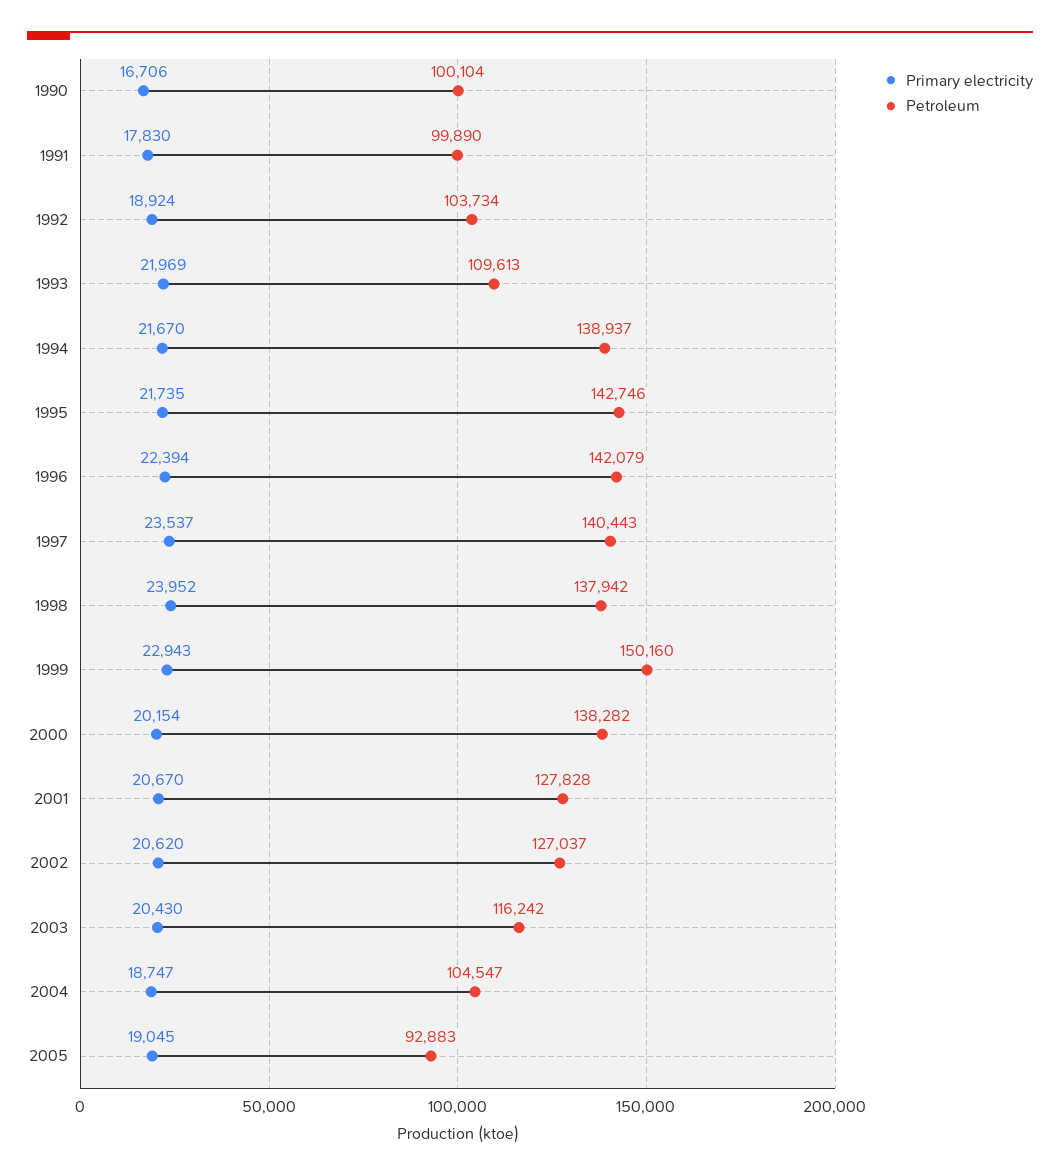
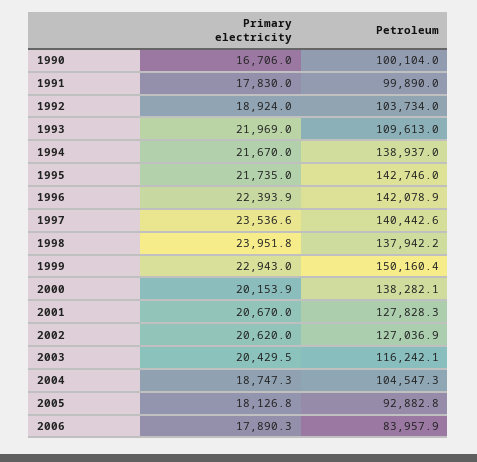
Primary electricity, 2005: 19045 -> 18126.8
Primary electricity, 2006: none -> 17890.3
Petroleum, 2006: none -> 83957.9

